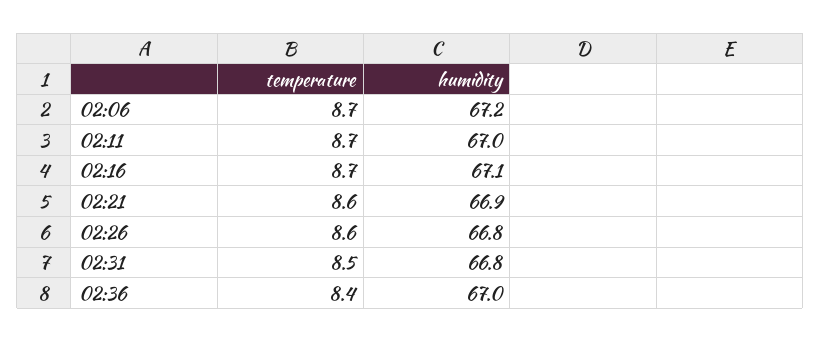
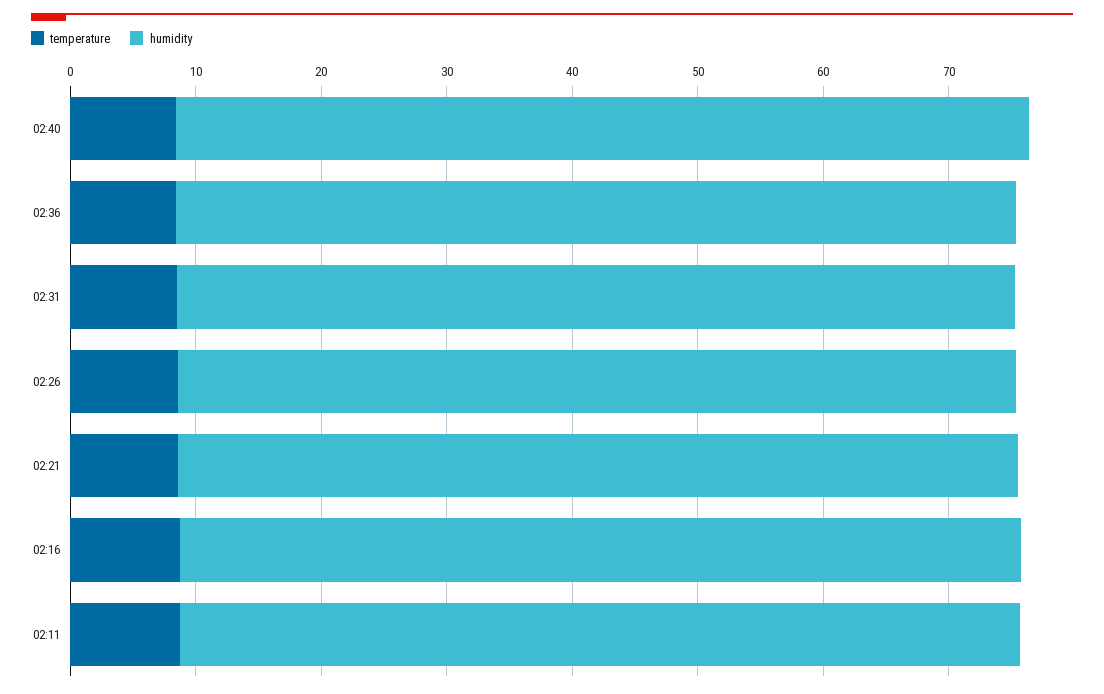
temperature, 02:06: 8.7 -> none
humidity, 02:06: 67.2 -> none
temperature, 02:40: none -> 8
humidity, 02:40: none -> 68

